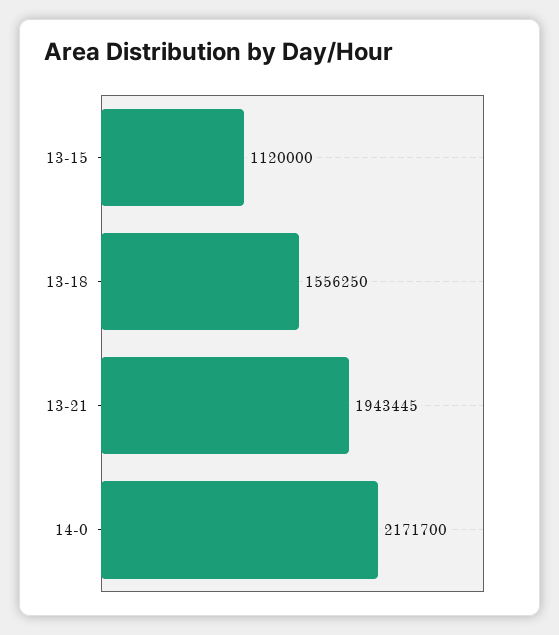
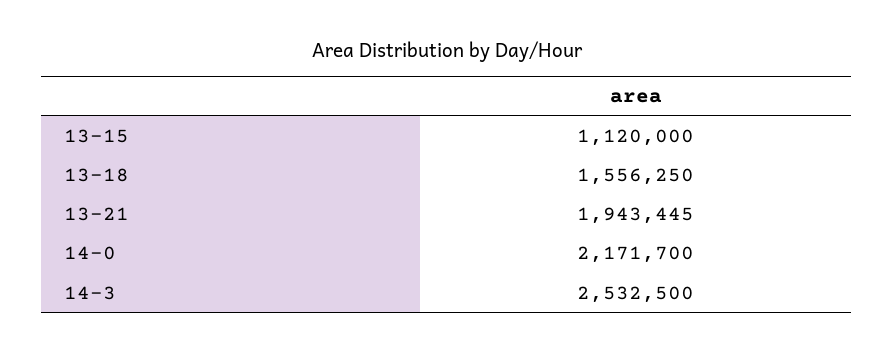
14-3: none -> 2532500

